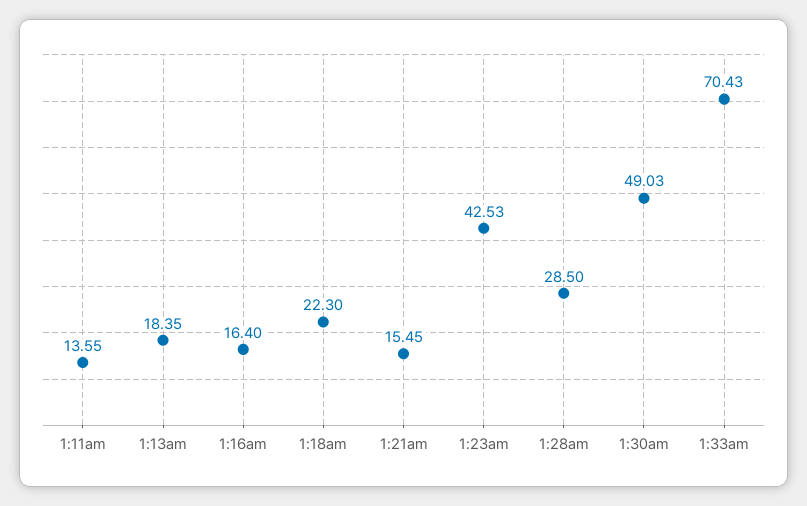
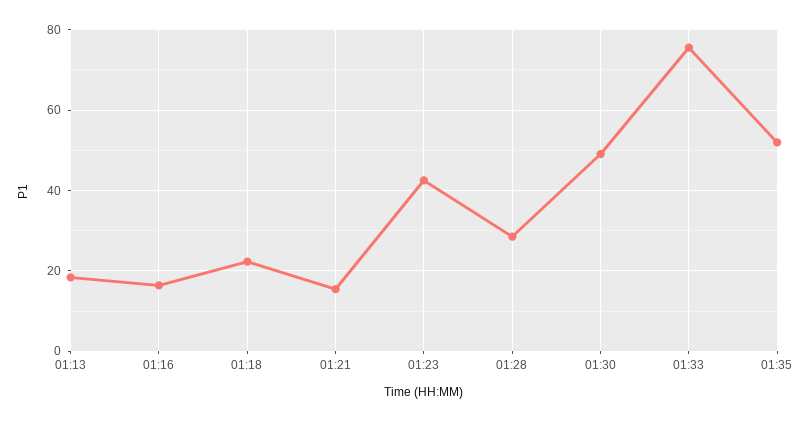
1:11am: 13.55 -> none
1:33am: 70.43 -> 76
01:35: none -> 52

